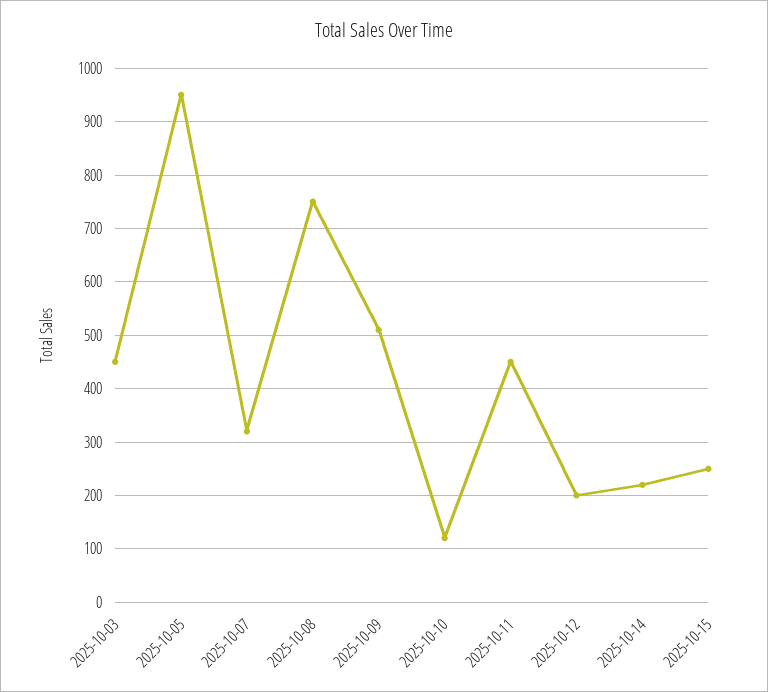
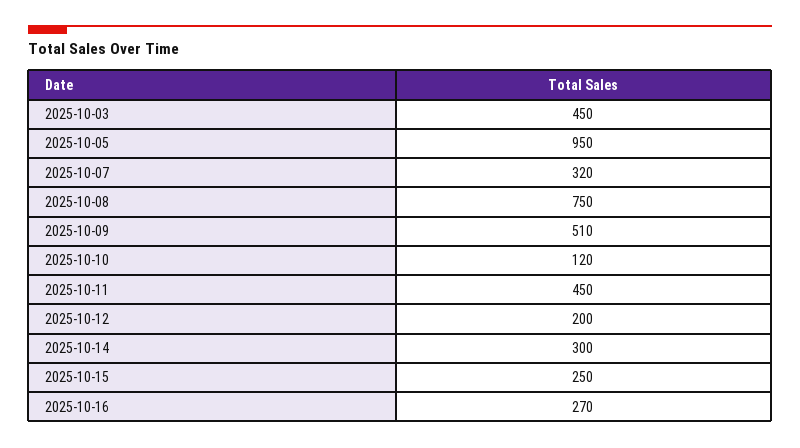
2025-10-14: 220 -> 300
2025-10-16: none -> 270

